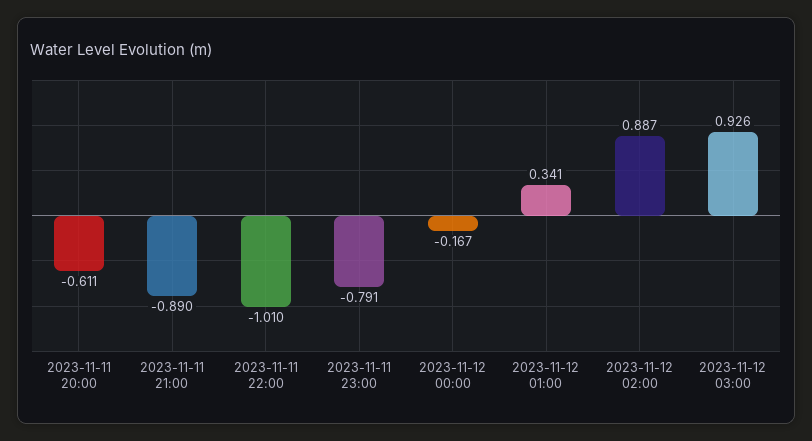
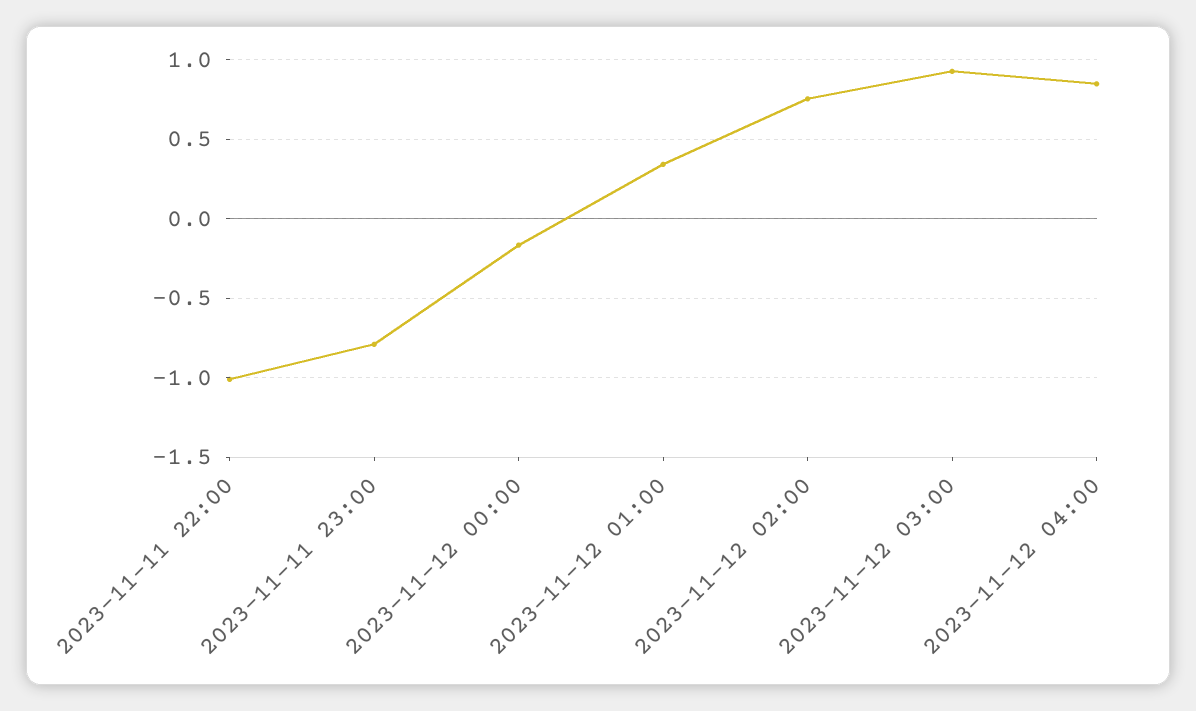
2023-11-11 20:00: -0.611 -> none
2023-11-11 21:00: -0.89 -> none
2023-11-12 02:00: 0.887 -> 0.75
2023-11-12 04:00: none -> 0.85

